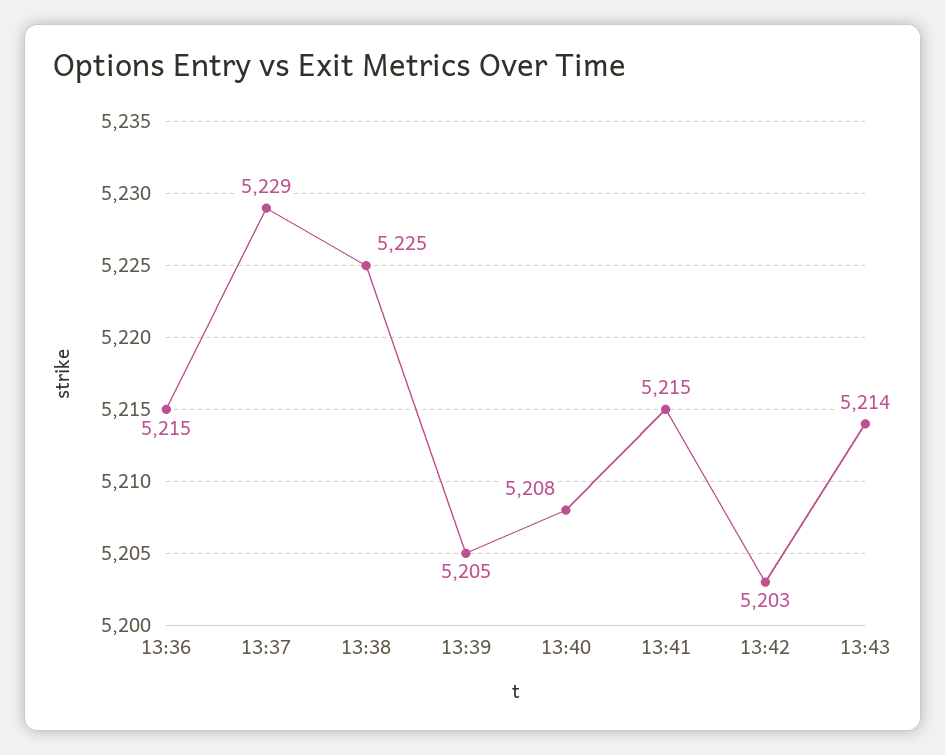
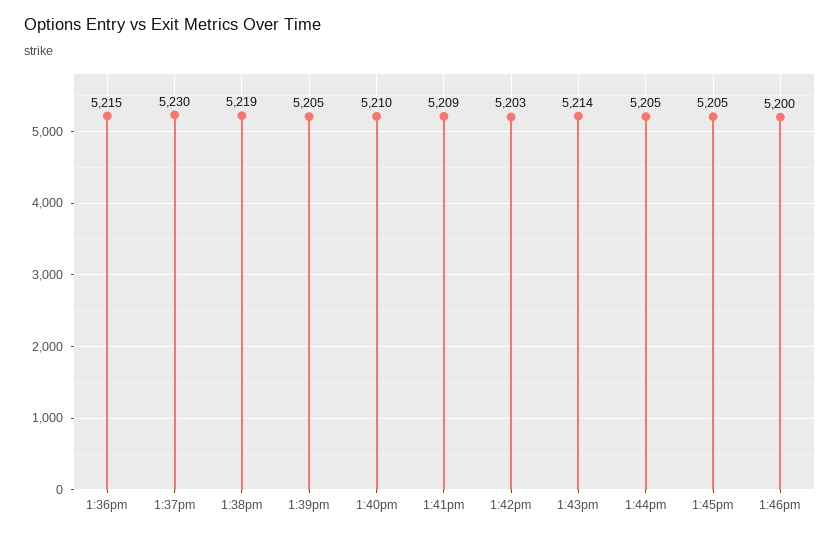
13:37: 5229 -> 5230
13:38: 5225 -> 5219
13:40: 5208 -> 5210
13:41: 5215 -> 5209
1:44pm: none -> 5205
1:45pm: none -> 5205
1:46pm: none -> 5200

